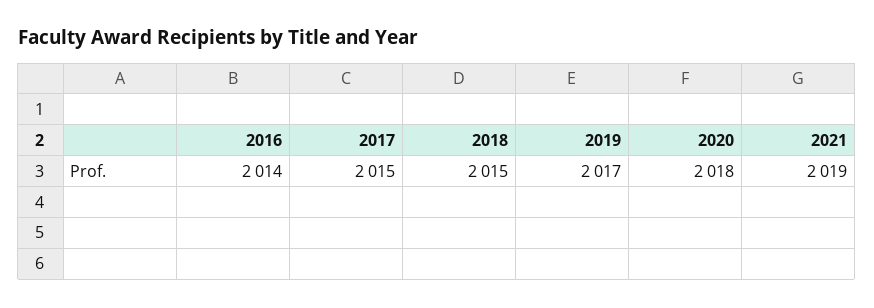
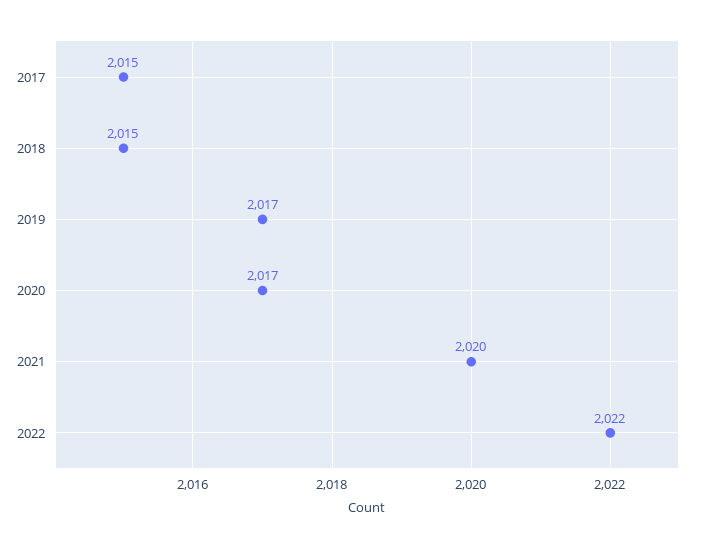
2016: 2014 -> none
2020: 2018 -> 2017
2021: 2019 -> 2020
2022: none -> 2022

